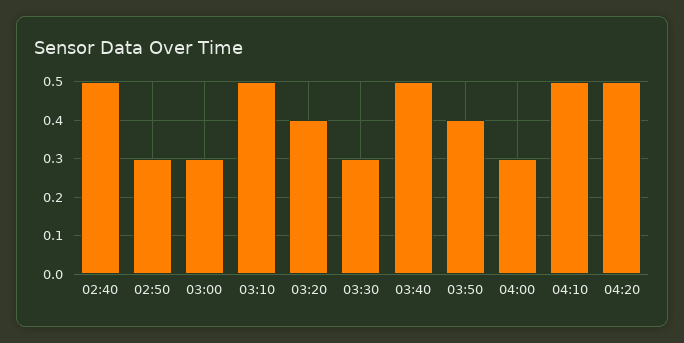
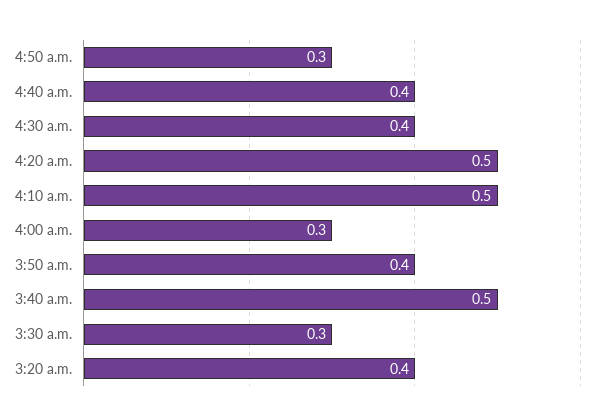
02:40: 0.5 -> none
02:50: 0.3 -> none
03:00: 0.3 -> none
03:10: 0.5 -> none
4:50 a.m.: none -> 0.3
4:40 a.m.: none -> 0.4
4:30 a.m.: none -> 0.4

